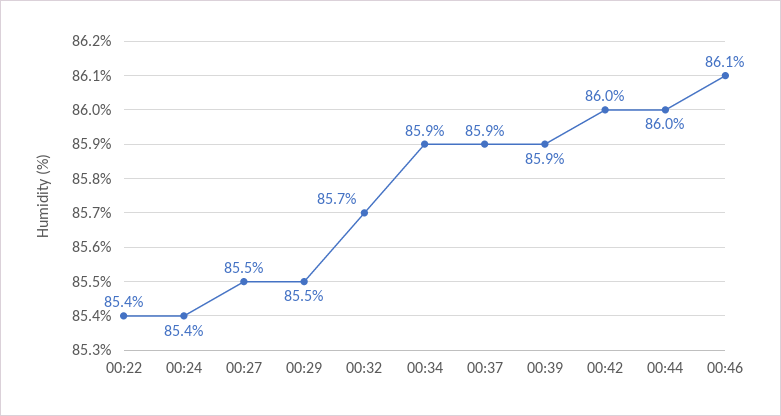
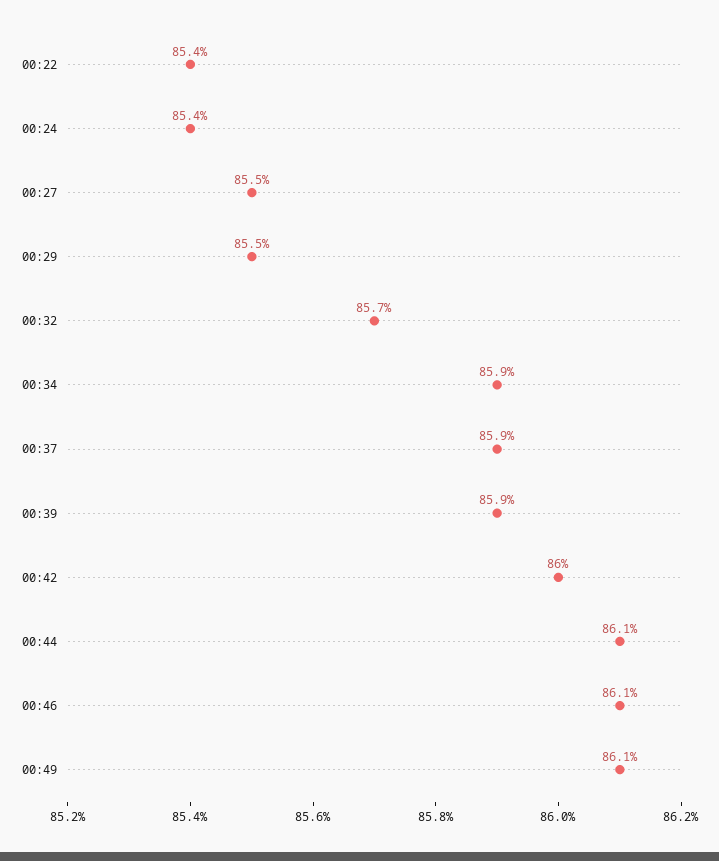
00:44: 86 -> 86.1
00:49: none -> 86.1

